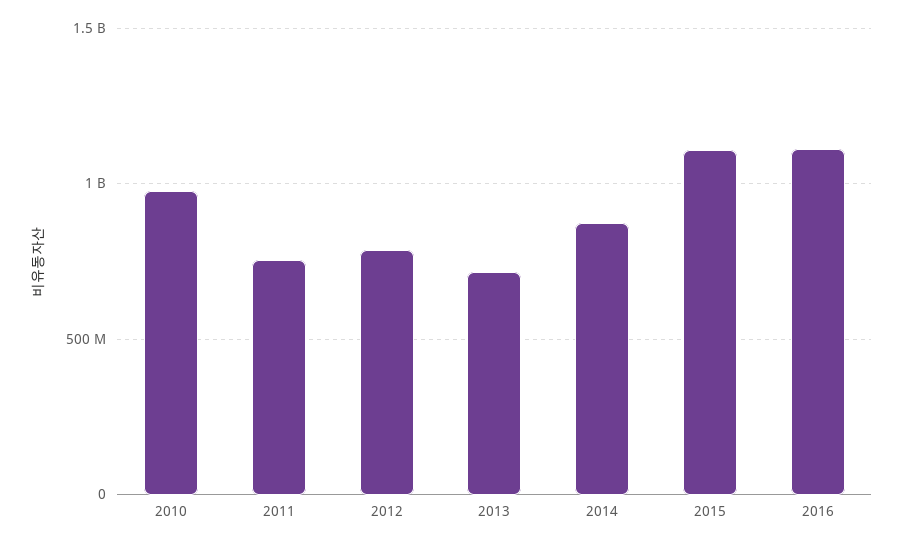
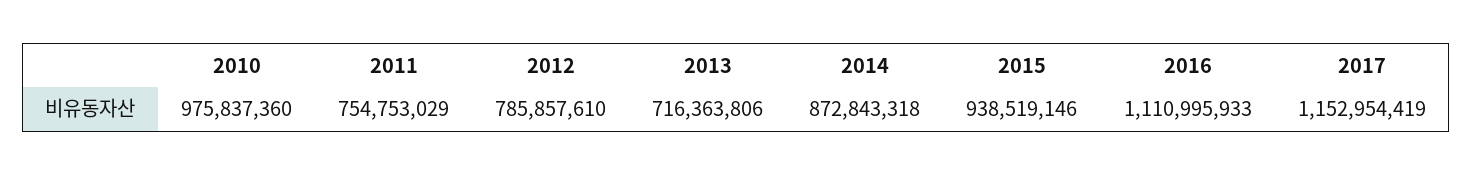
2015: 1100000000 -> 938519146
2017: none -> 1152954419

